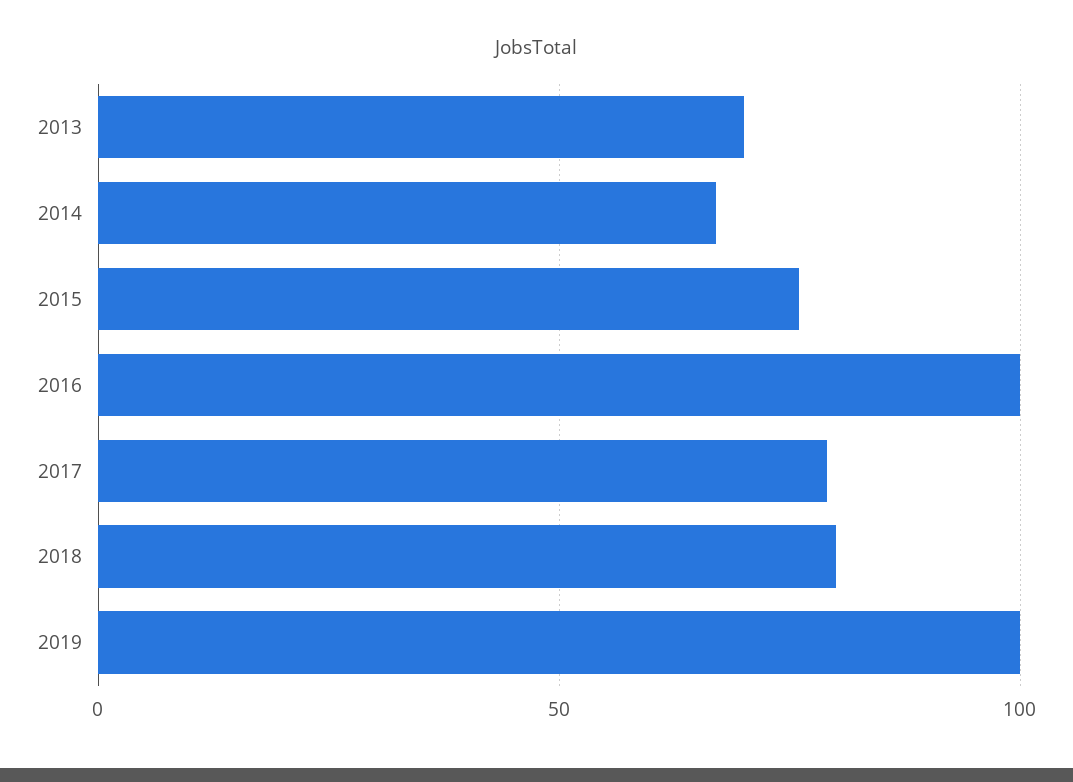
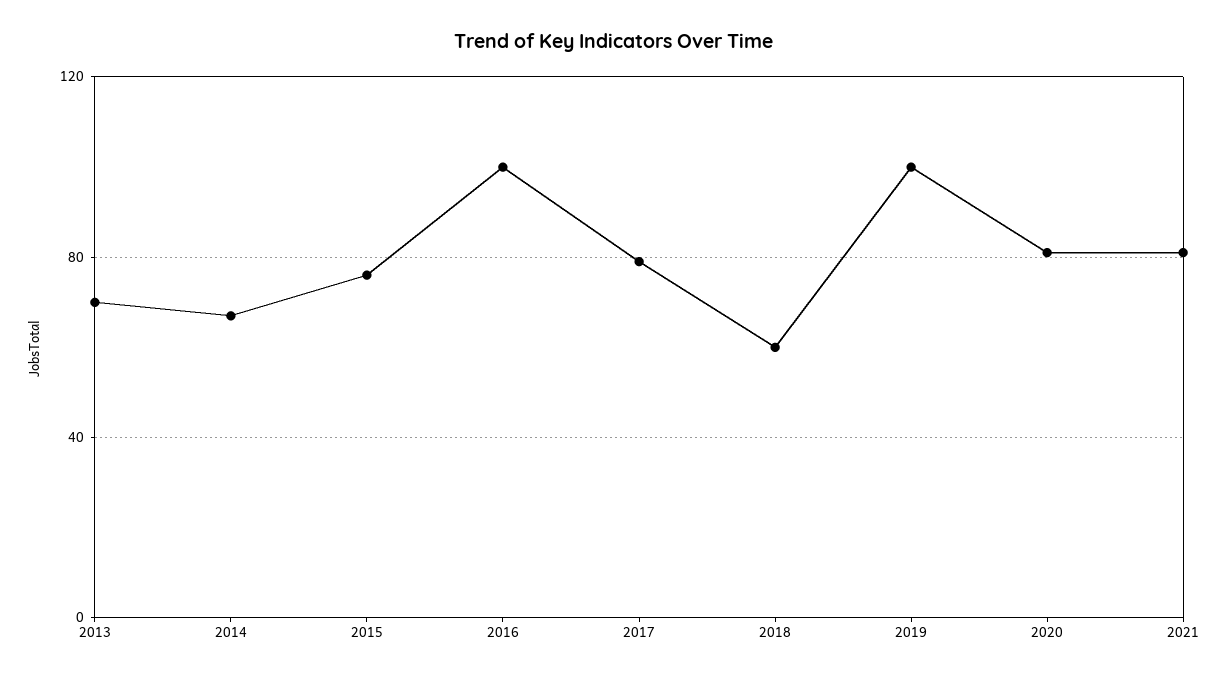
2018: 80 -> 60
2020: none -> 80
2021: none -> 80

